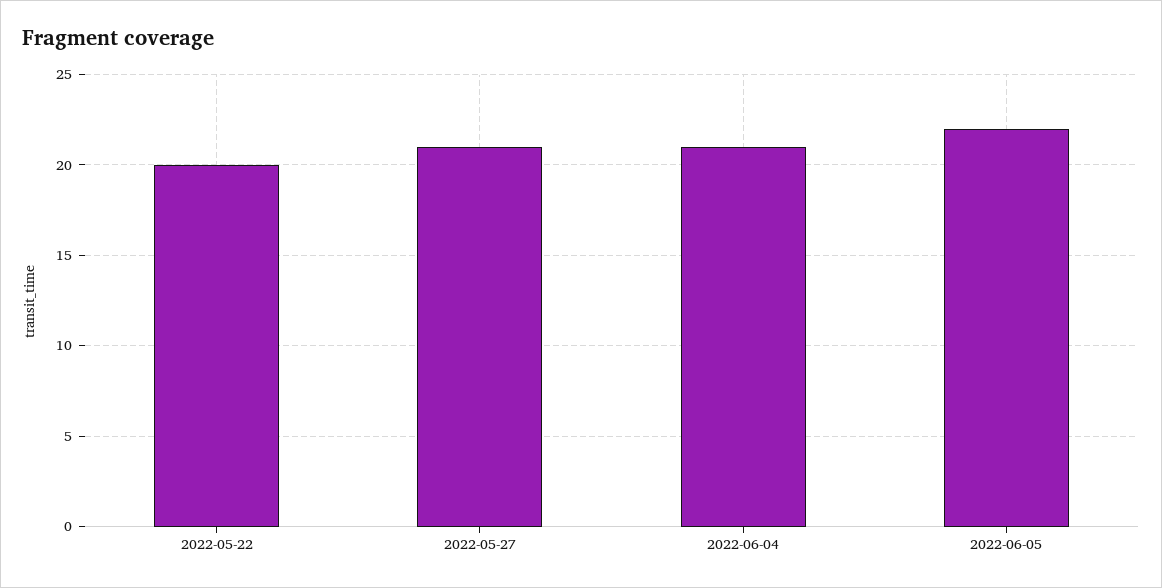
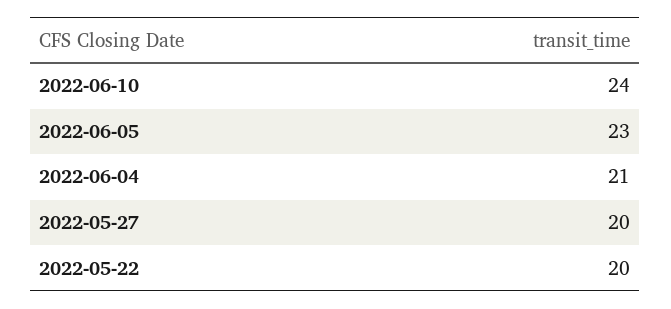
2022-05-27: 21 -> 20
2022-06-05: 22 -> 23
2022-06-10: none -> 24

